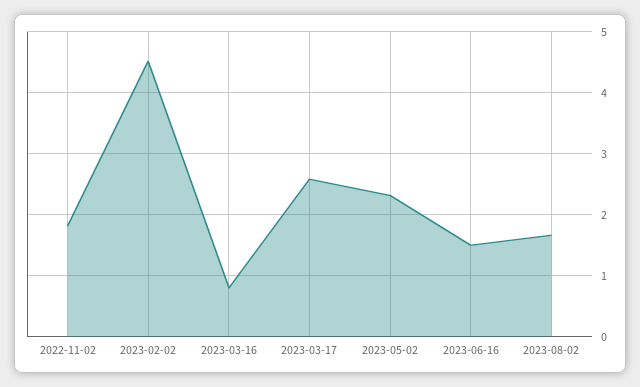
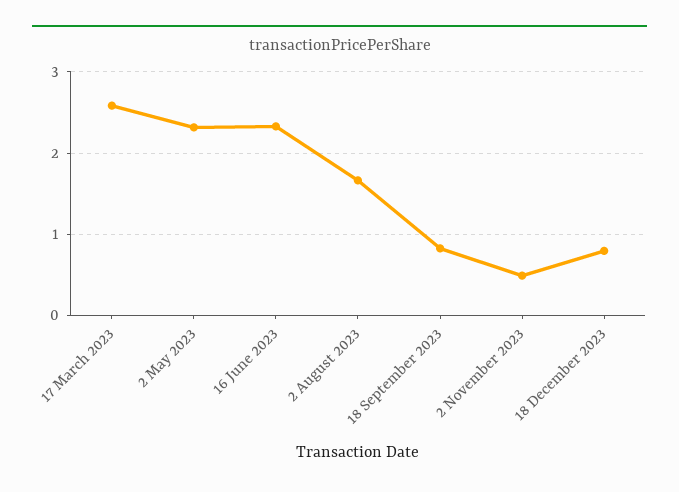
2022-11-02: 1.8 -> none
2023-02-02: 4.5 -> none
2023-03-16: 0.8 -> none
2023-06-16: 1.5 -> 2.3
18 September 2023: none -> 0.8
2 November 2023: none -> 0.5
18 December 2023: none -> 0.8

